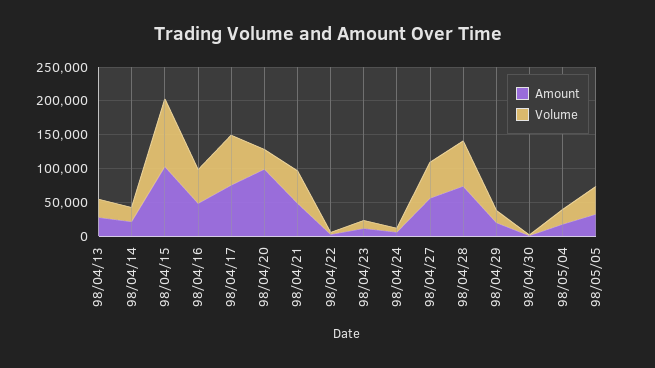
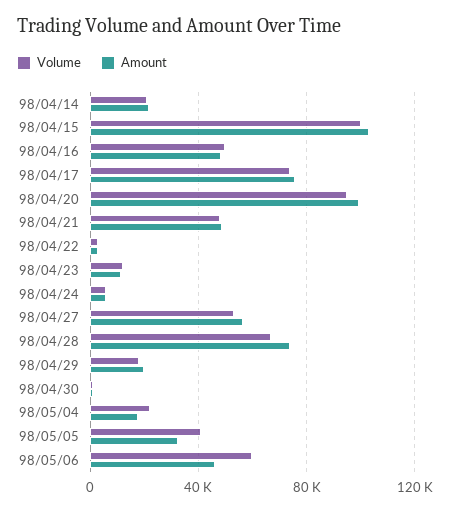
Amount, 98/04/13: 25000 -> none
Volume, 98/04/13: 25000 -> none
Volume, 98/04/20: 25000 -> 95000
Volume, 98/05/06: none -> 60000
Amount, 98/05/06: none -> 45000

